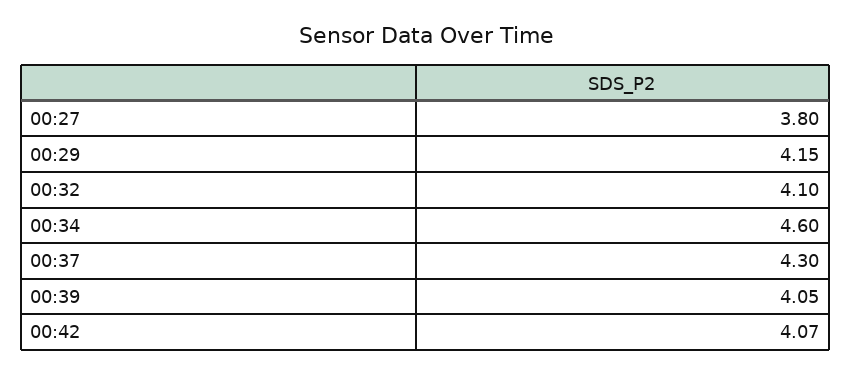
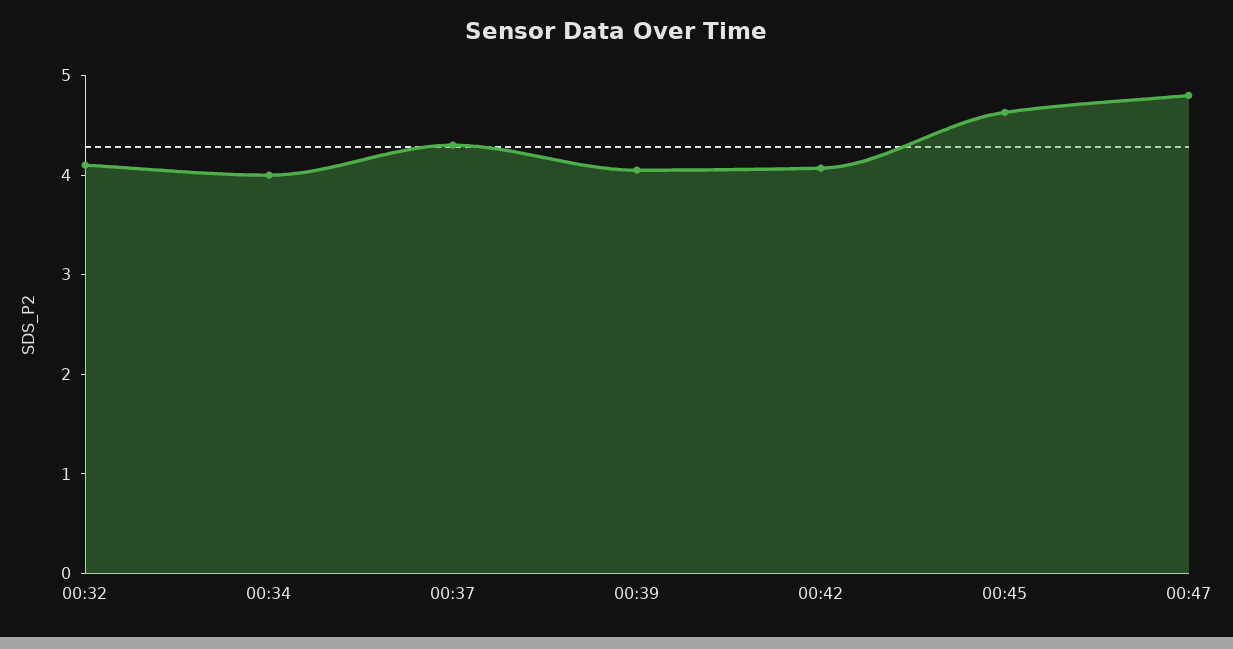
00:27: 3.8 -> none
00:29: 4.15 -> none
00:34: 4.6 -> 4
00:45: none -> 4.6
00:47: none -> 4.8

